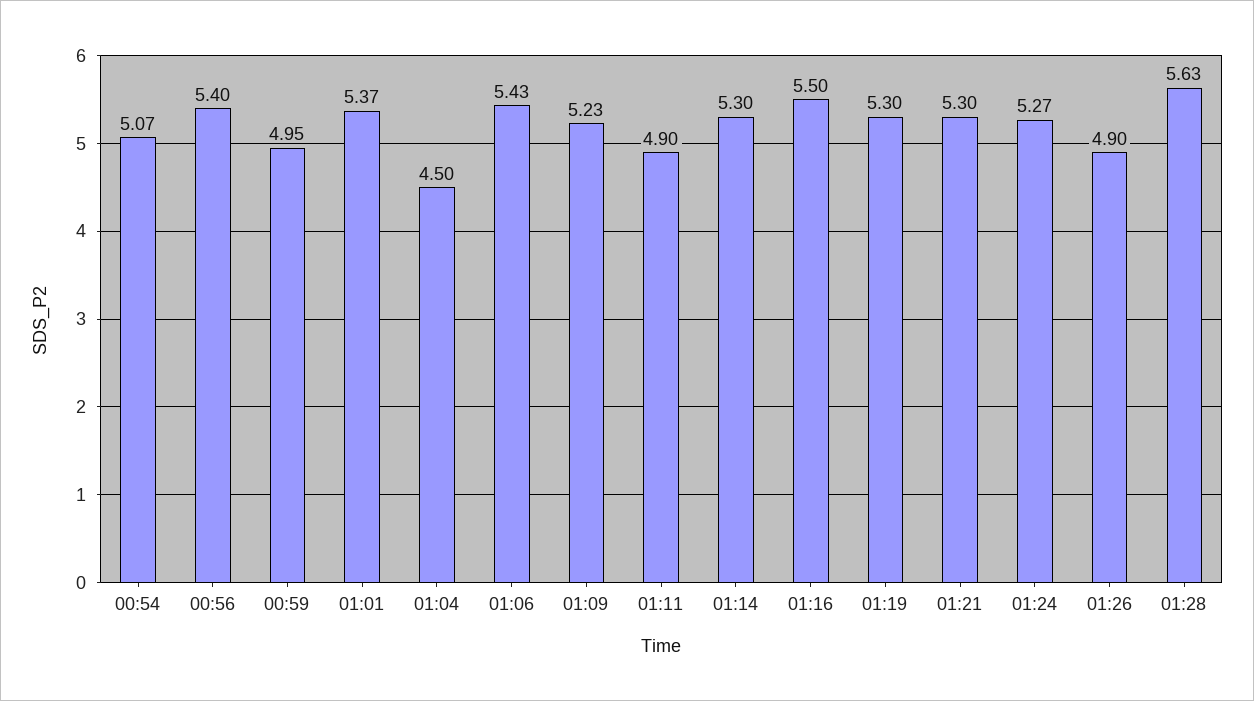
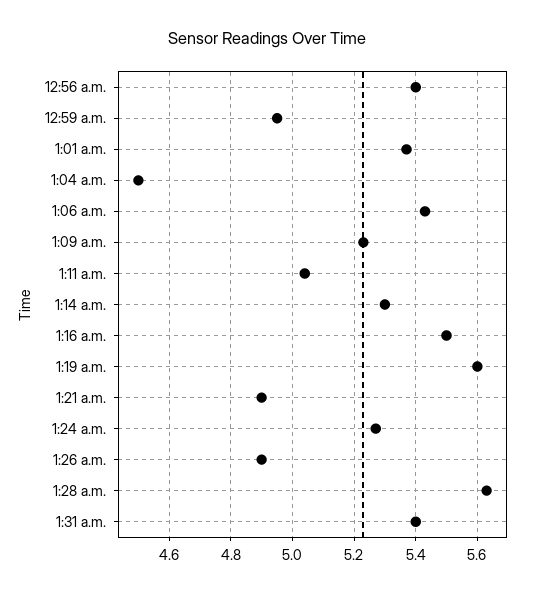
00:54: 5.07 -> none
01:11: 4.9 -> 5.05
01:19: 5.3 -> 5.6
01:21: 5.3 -> 4.9
1:31 a.m.: none -> 5.4

